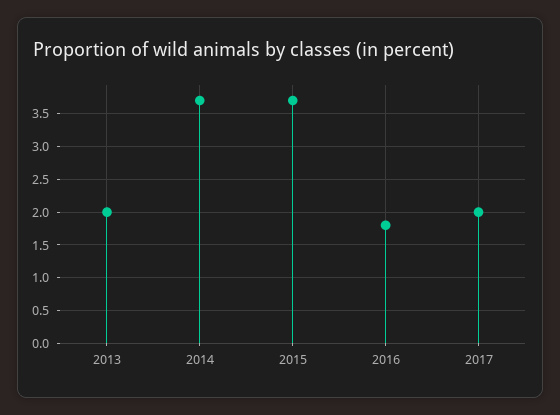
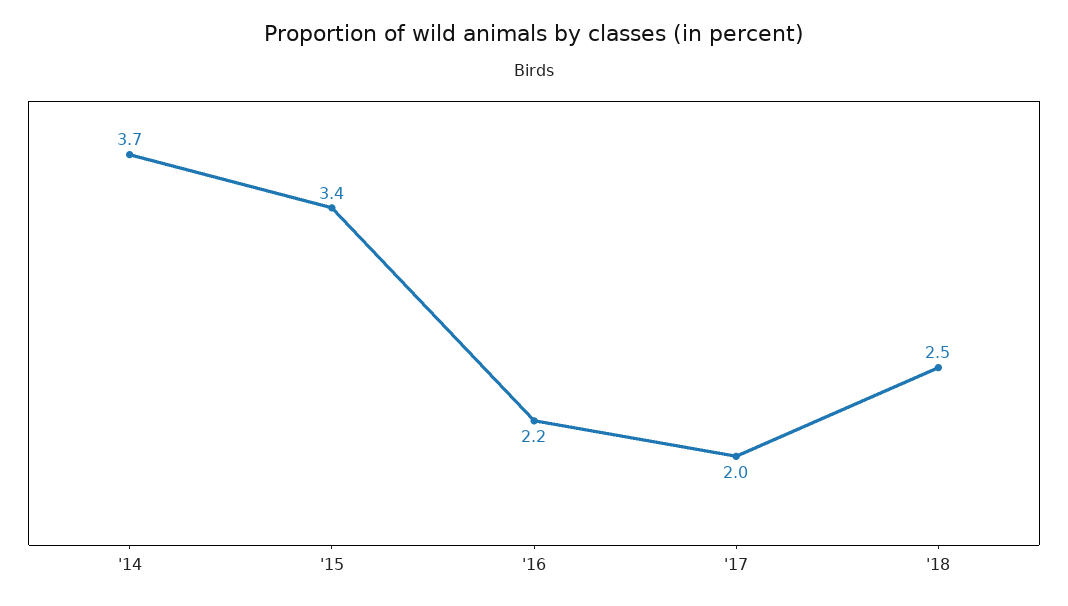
2013: 2 -> none
2015: 3.7 -> 3.4
2016: 1.8 -> 2.2
'18: none -> 2.5

